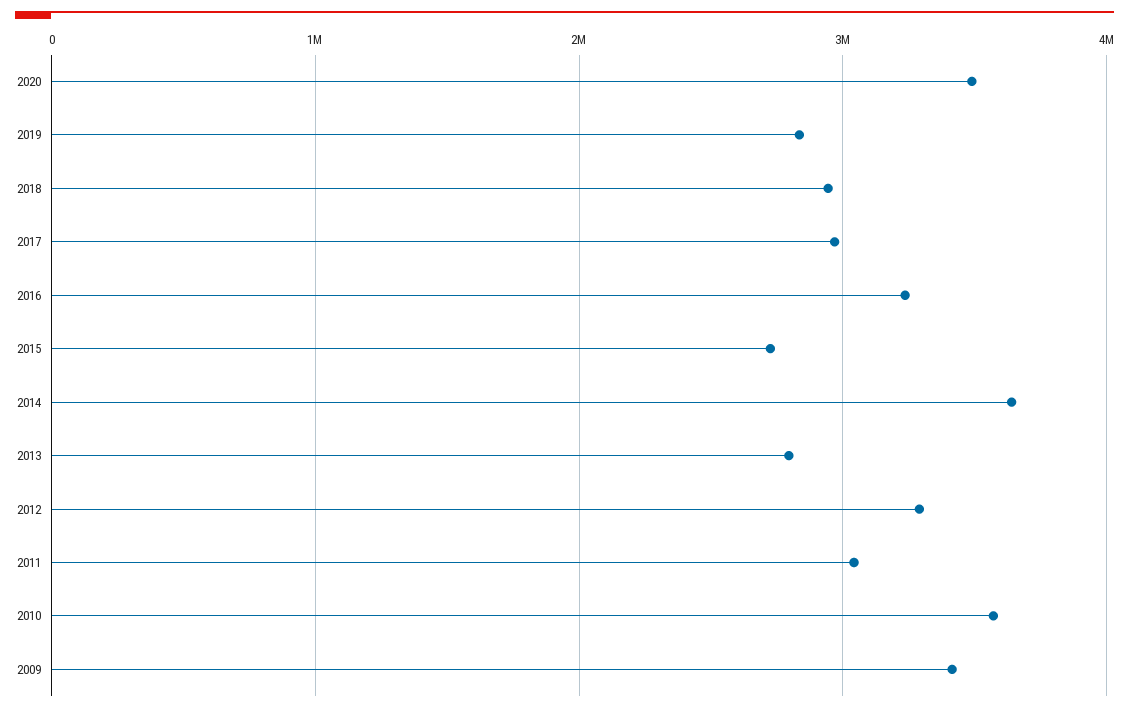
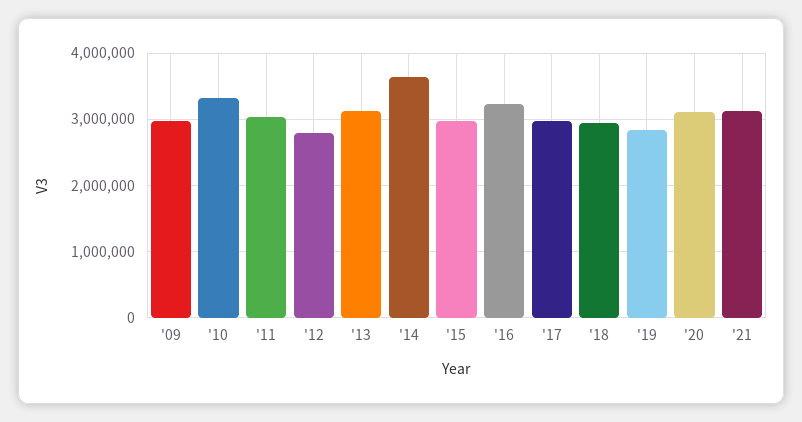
2020: 3500000 -> 3100000
2015: 2700000 -> 3000000
2013: 2800000 -> 3100000
2012: 3300000 -> 2800000
2010: 3600000 -> 3300000
2009: 3400000 -> 3000000
'21: none -> 3100000

